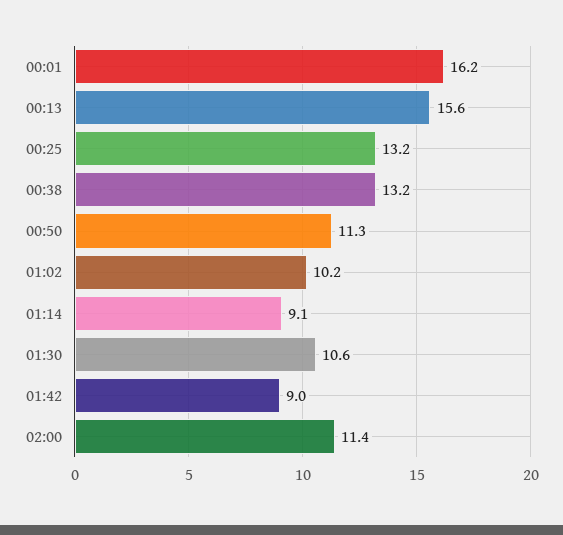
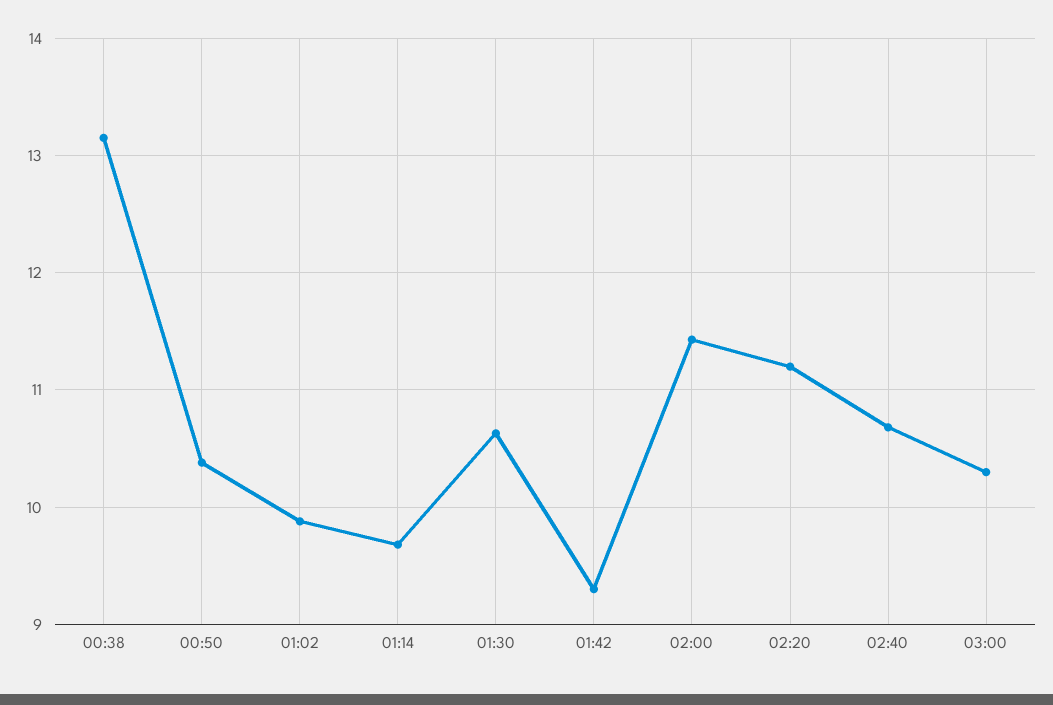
00:01: 16.2 -> none
00:13: 15.6 -> none
00:25: 13.2 -> none
00:50: 11.3 -> 10.4
01:02: 10.2 -> 9.9
01:14: 9.1 -> 9.7
01:42: 9 -> 9.3
02:20: none -> 11.2
02:40: none -> 10.7
03:00: none -> 10.3

